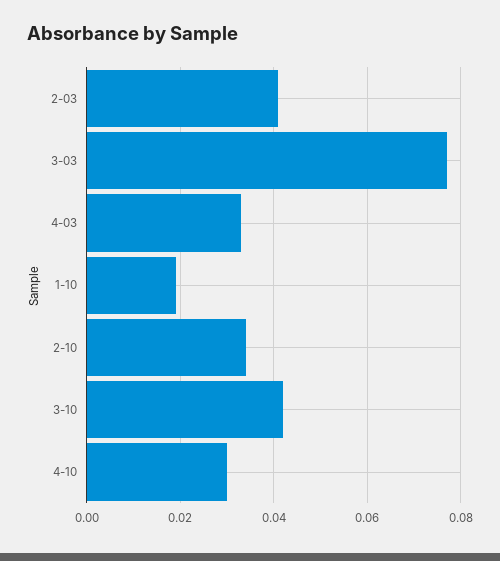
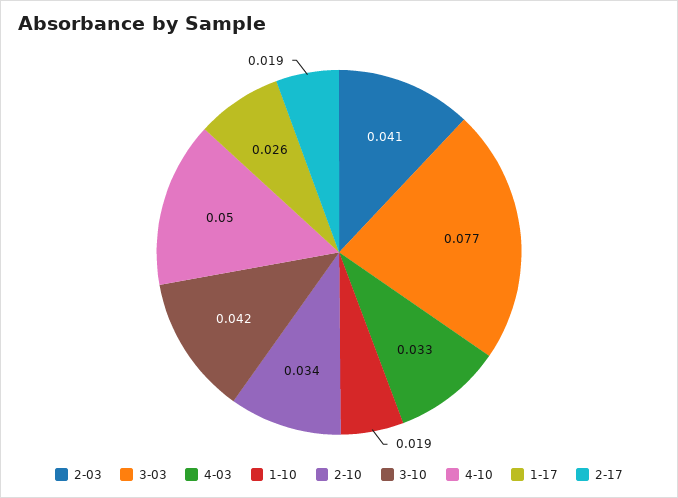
4-10: 0.03 -> 0.05
1-17: none -> 0.026
2-17: none -> 0.019

